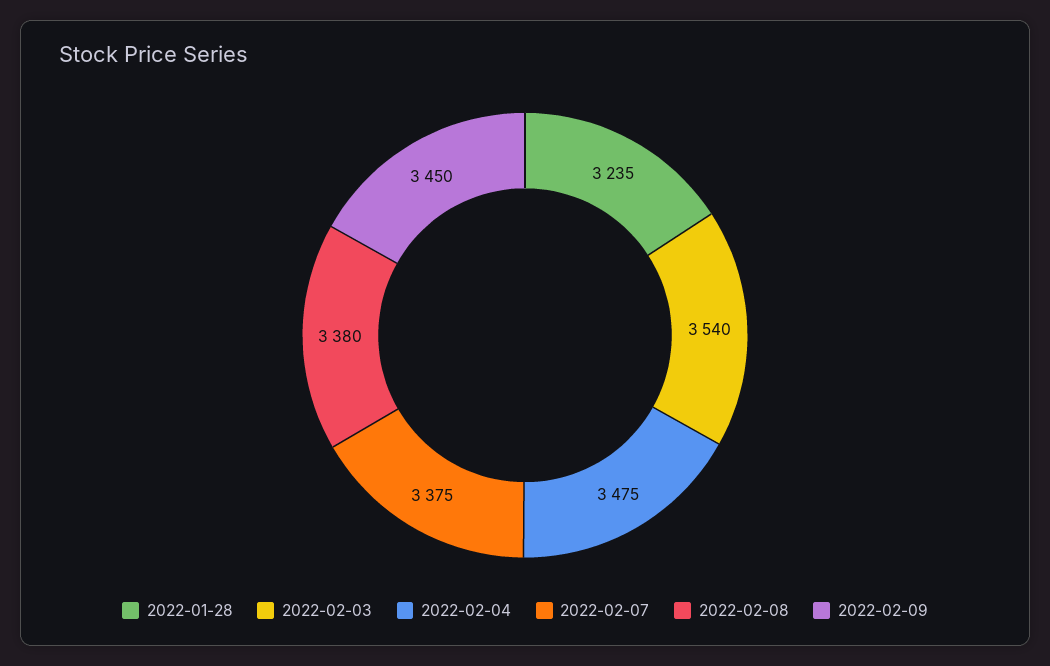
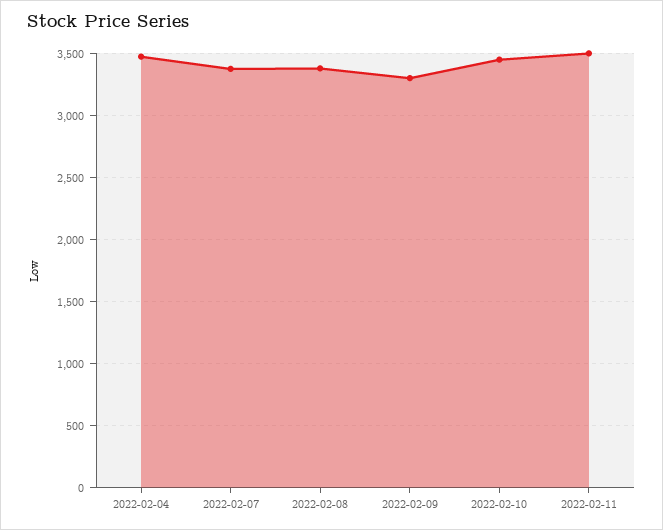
2022-01-28: 3235 -> none
2022-02-03: 3540 -> none
2022-02-09: 3450 -> 3300
2022-02-10: none -> 3450
2022-02-11: none -> 3500

